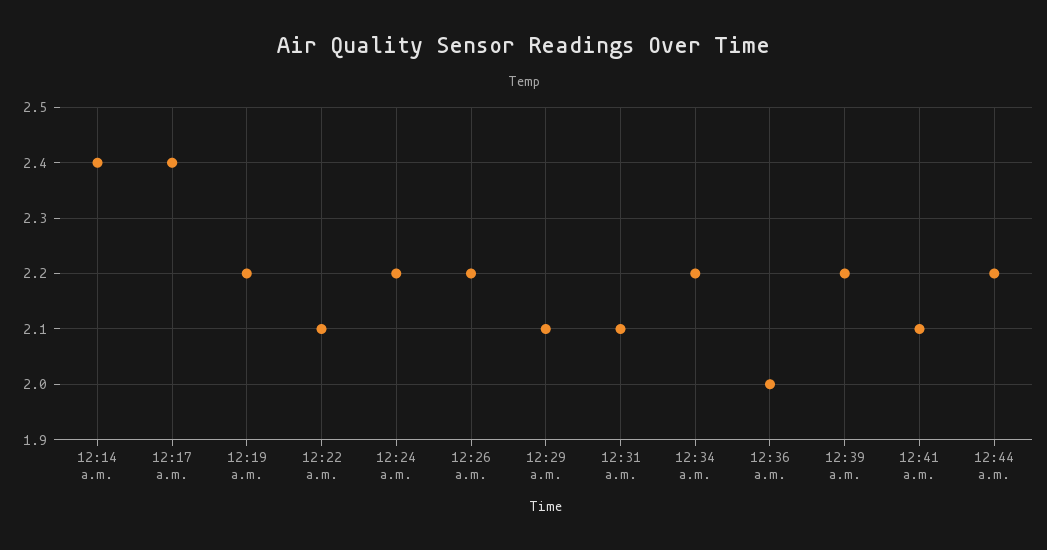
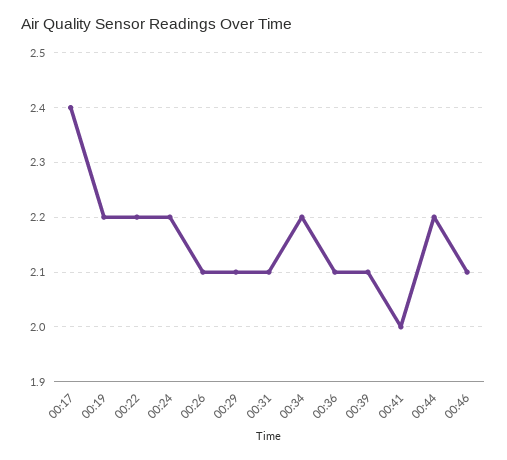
12:14 a.m.: 2.4 -> none
12:22 a.m.: 2.1 -> 2.2
12:26 a.m.: 2.2 -> 2.1
12:36 a.m.: 2 -> 2.1
12:39 a.m.: 2.2 -> 2.1
12:41 a.m.: 2.1 -> 2
00:46: none -> 2.1

